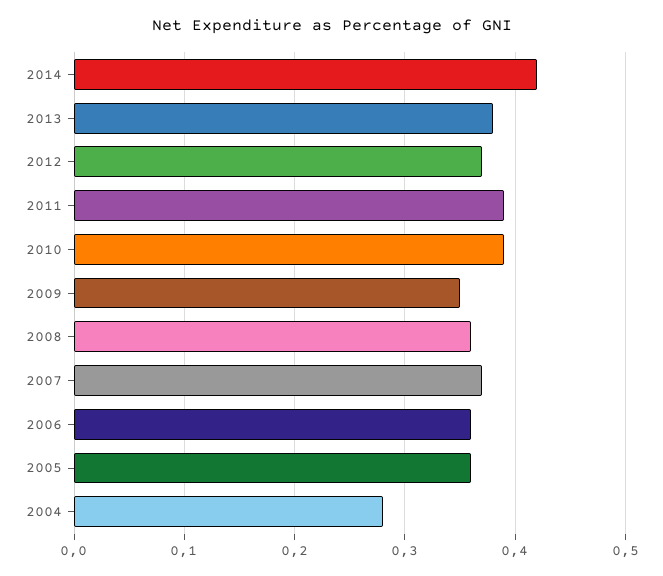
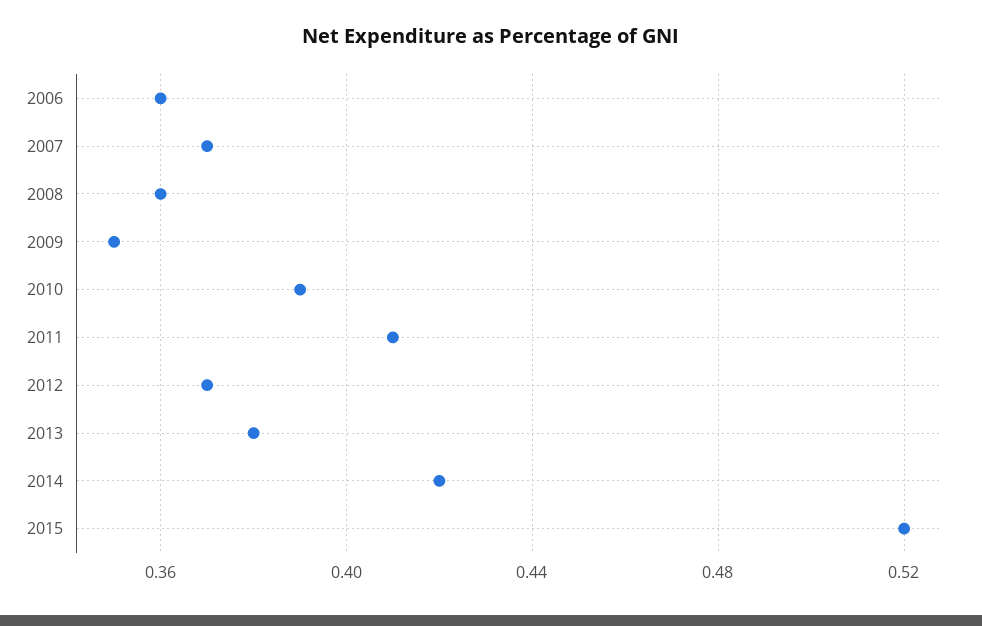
2011: 0.39 -> 0.41
2005: 0.36 -> none
2004: 0.28 -> none
2015: none -> 0.52

